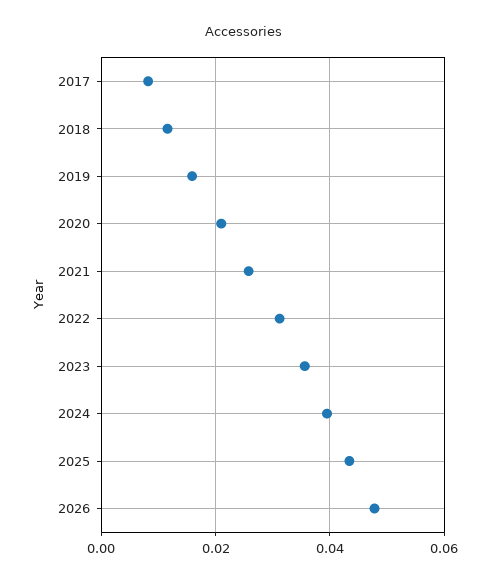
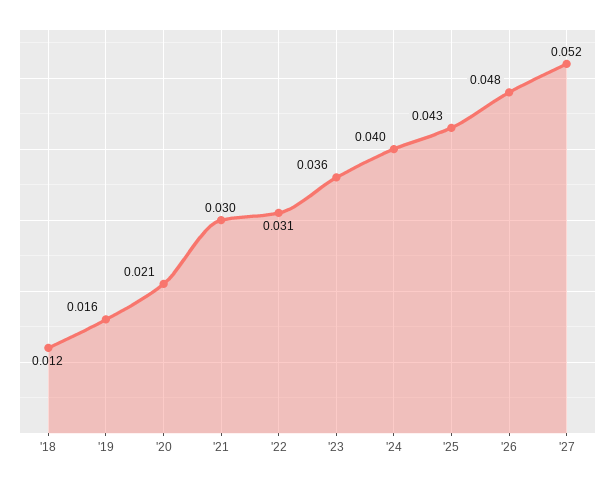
2017: 0.008 -> none
2021: 0.026 -> 0.03
'27: none -> 0.052

